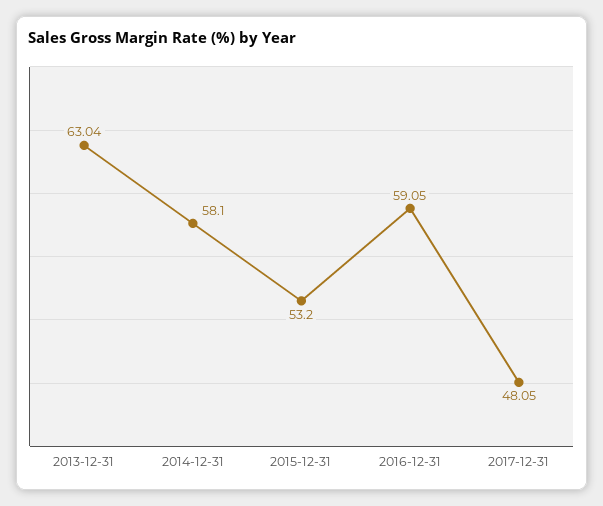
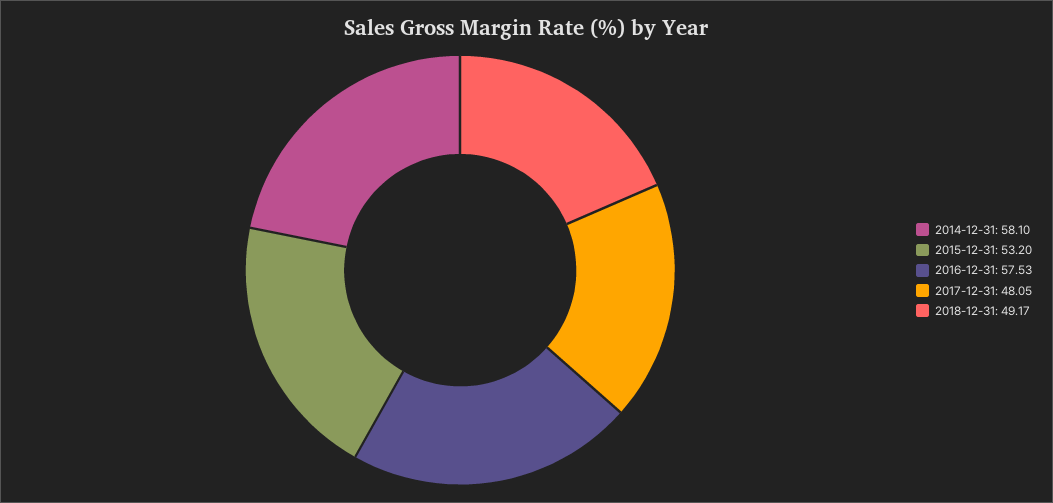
2013-12-31: 63.04 -> none
2016-12-31: 59.05 -> 57.53
2018-12-31: none -> 49.17

